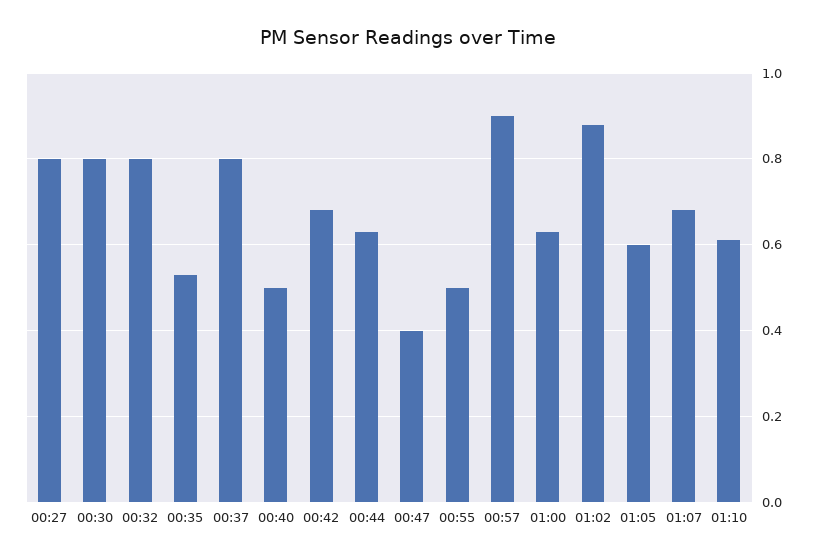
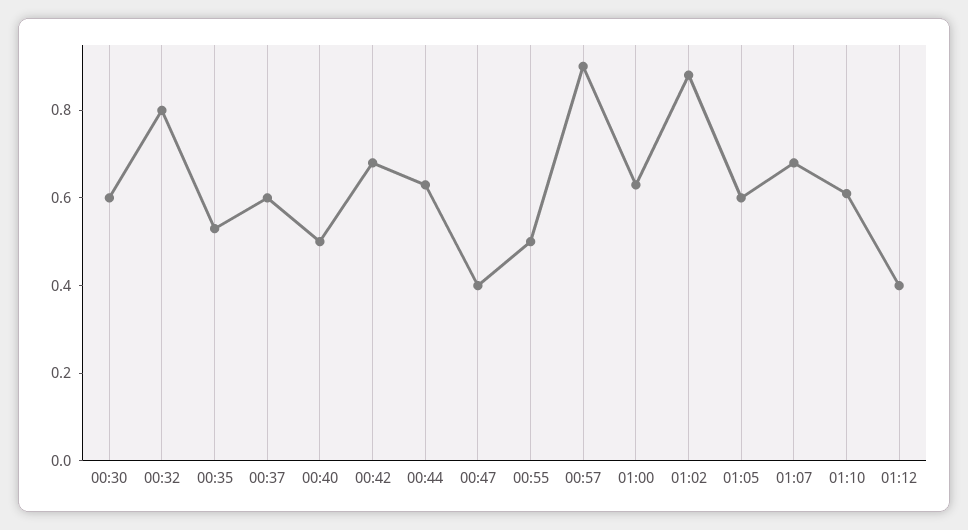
00:27: 0.8 -> none
00:30: 0.8 -> 0.6
00:37: 0.8 -> 0.6
01:12: none -> 0.4

